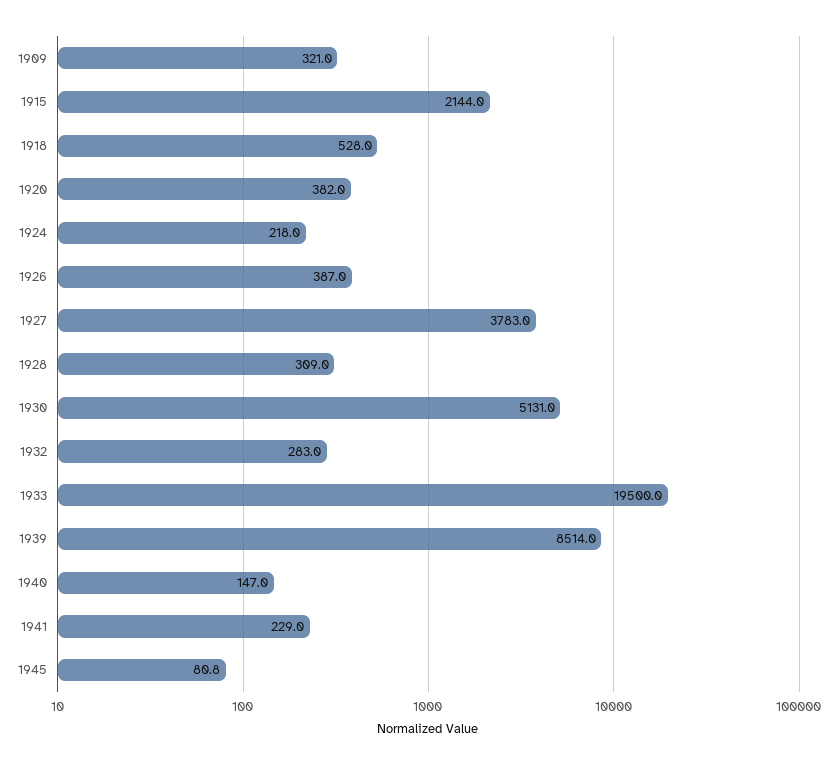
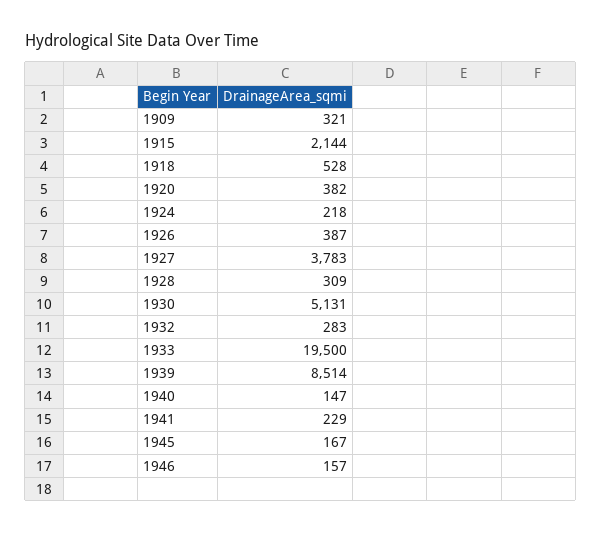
1945: 80.8 -> 167
1946: none -> 157

